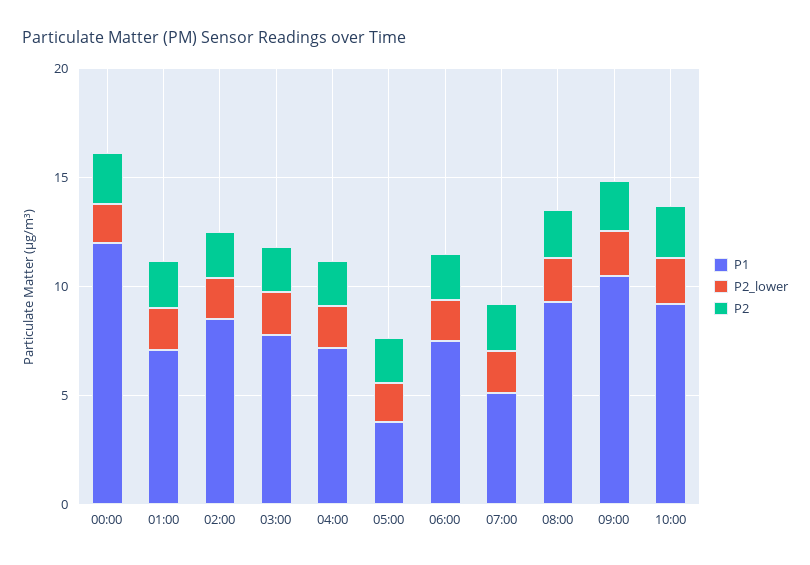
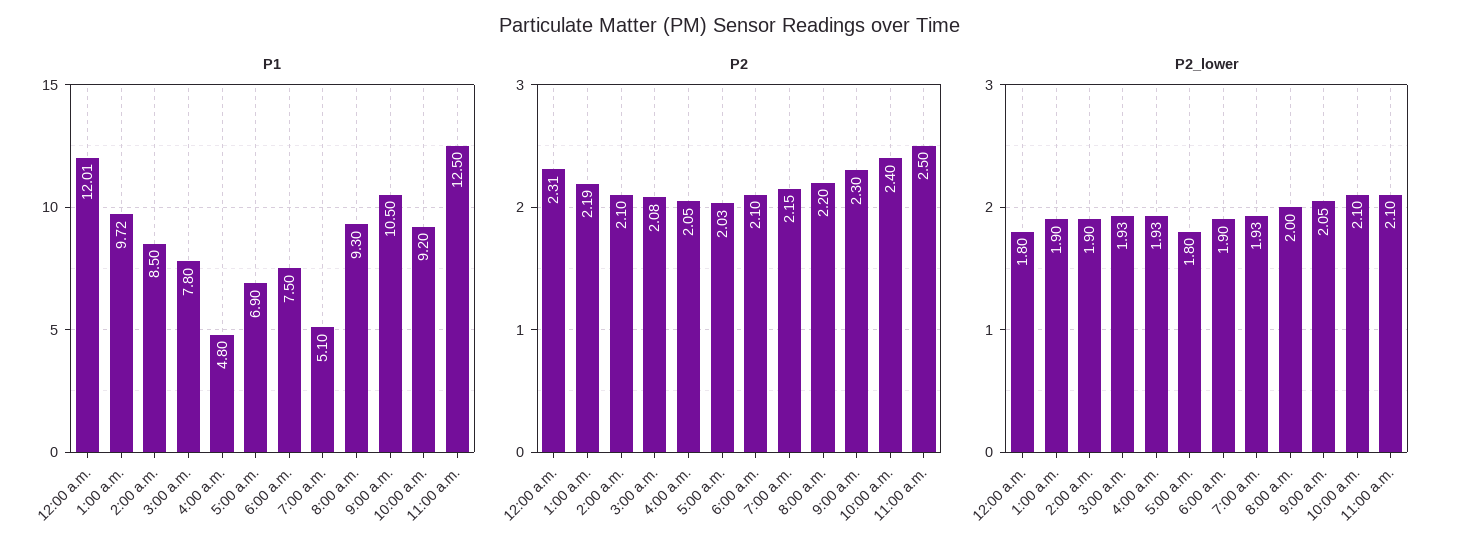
P1, 01:00: 7 -> 9.72
P1, 04:00: 7 -> 4.8
P1, 05:00: 4 -> 6.9
P1, 11:00 a.m.: none -> 12.5
P2, 11:00 a.m.: none -> 2.5
P2_lower, 11:00 a.m.: none -> 2.1

